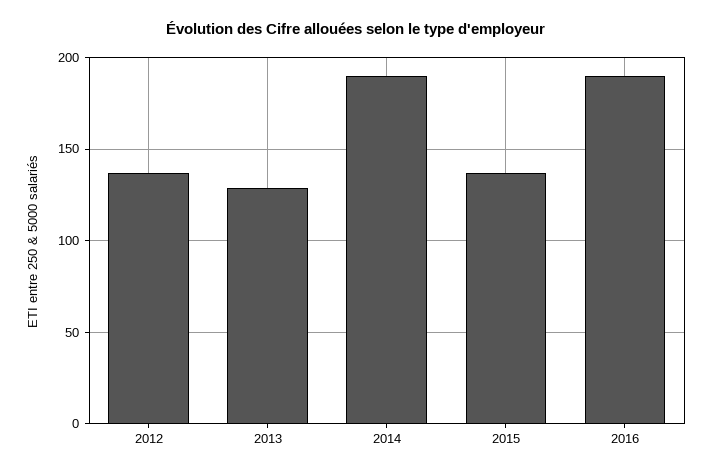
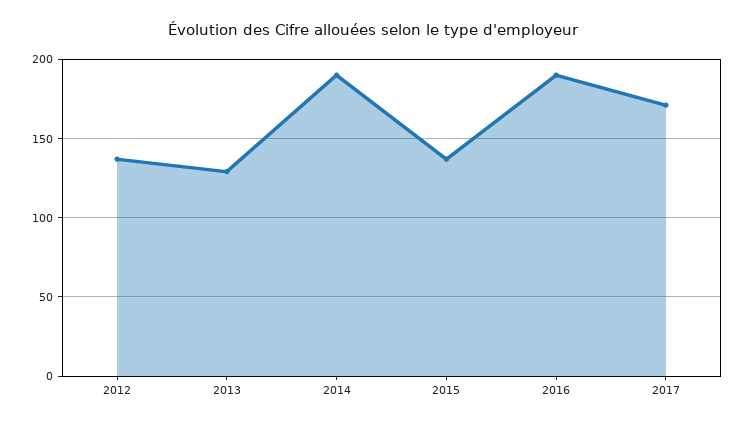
2017: none -> 170

